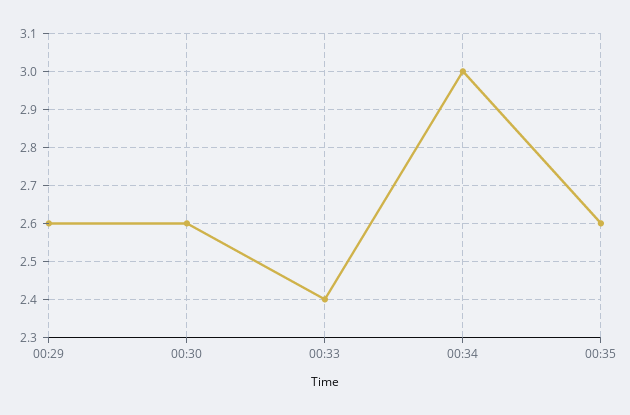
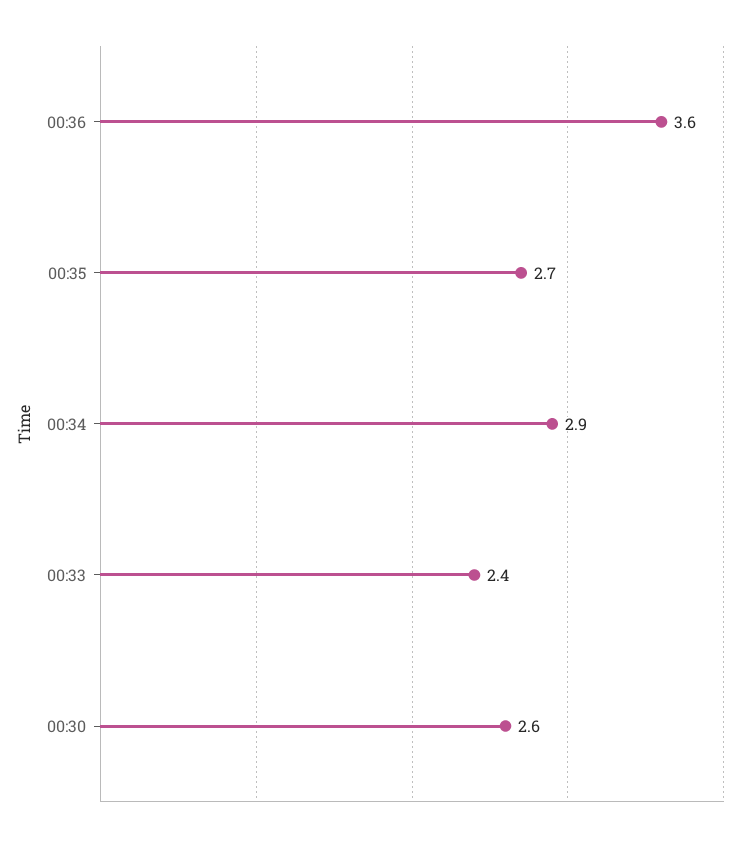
00:29: 2.6 -> none
00:34: 3 -> 2.9
00:35: 2.6 -> 2.7
00:36: none -> 3.6

